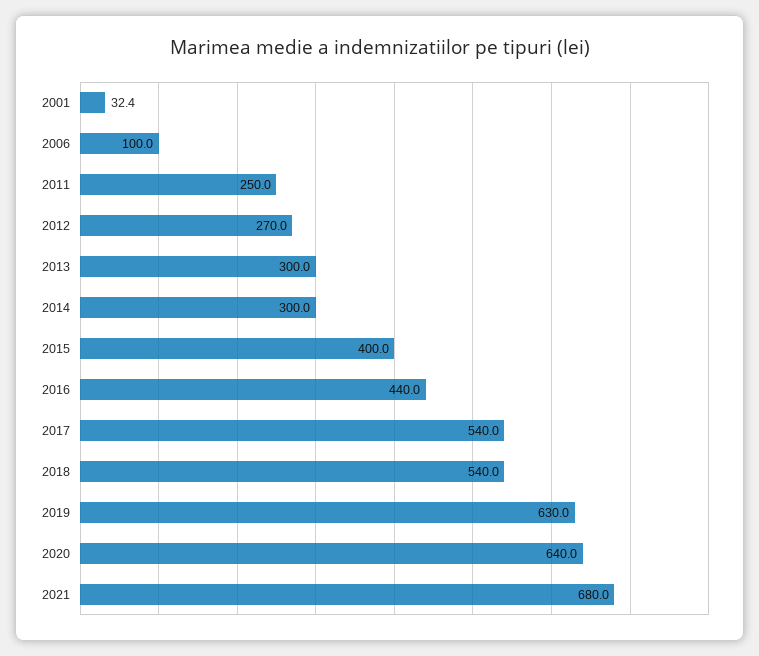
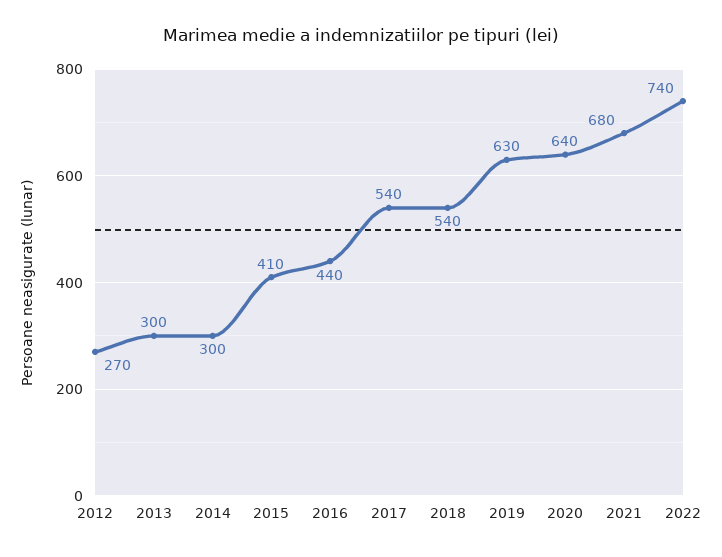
2001: 32.4 -> none
2006: 100 -> none
2011: 250 -> none
2015: 400 -> 410
2022: none -> 740

